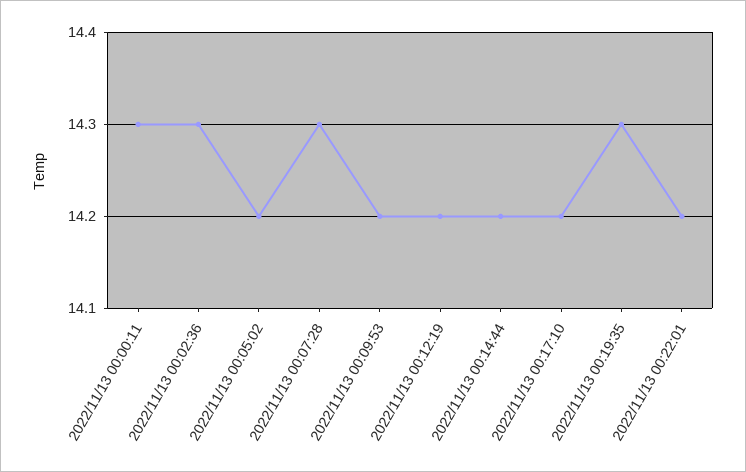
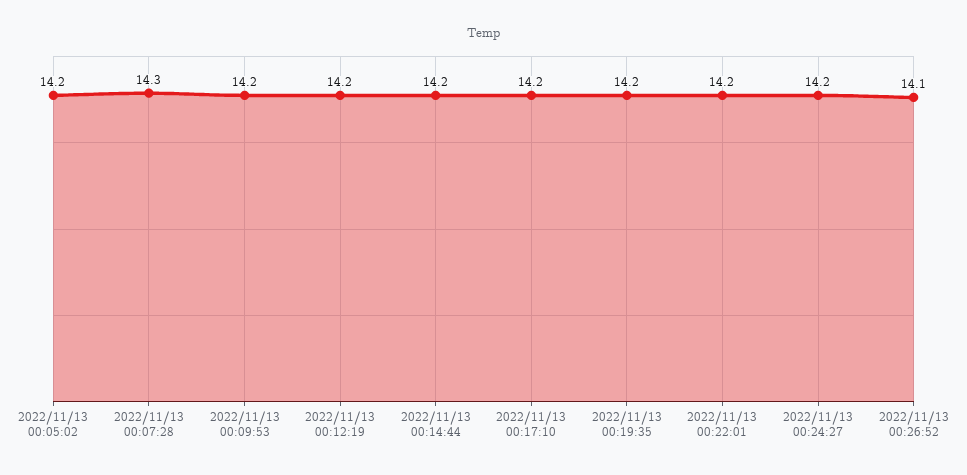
2022/11/13 00:00:11: 14.3 -> none
2022/11/13 00:02:36: 14.3 -> none
2022/11/13 00:19:35: 14.3 -> 14.2
2022/11/13 00:24:27: none -> 14.2
2022/11/13 00:26:52: none -> 14.1

